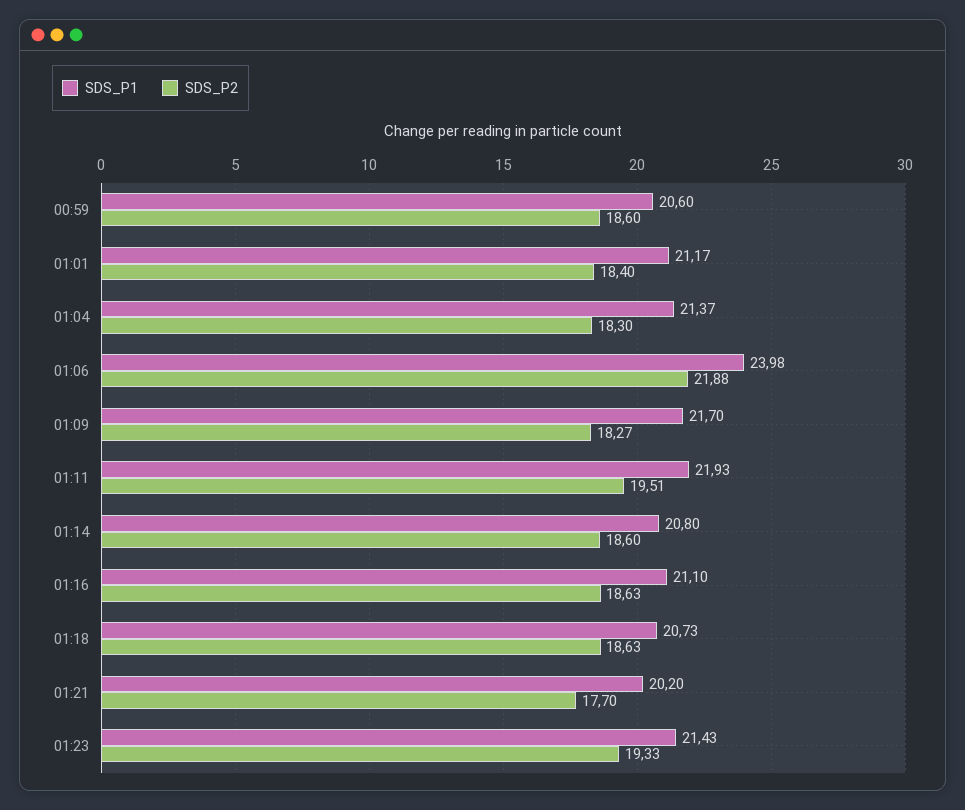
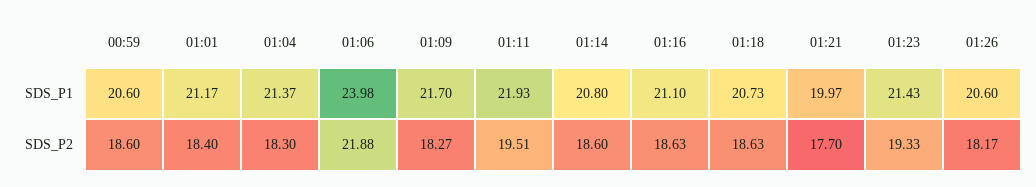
SDS_P1, 01:21: 20.2 -> 19.97
SDS_P1, 01:26: none -> 20.6
SDS_P2, 01:26: none -> 18.17

